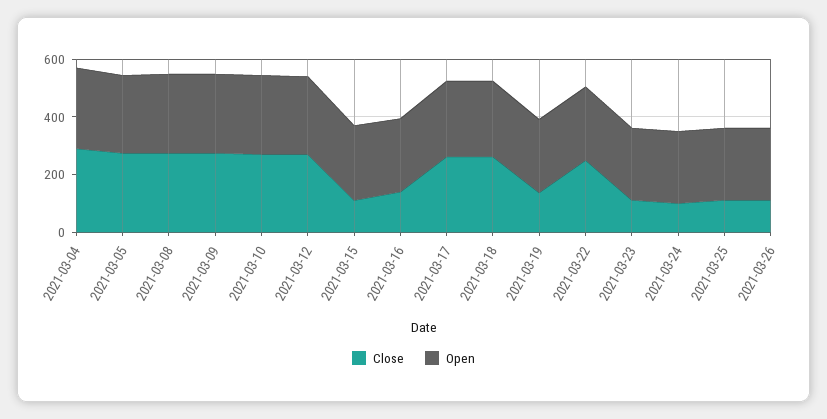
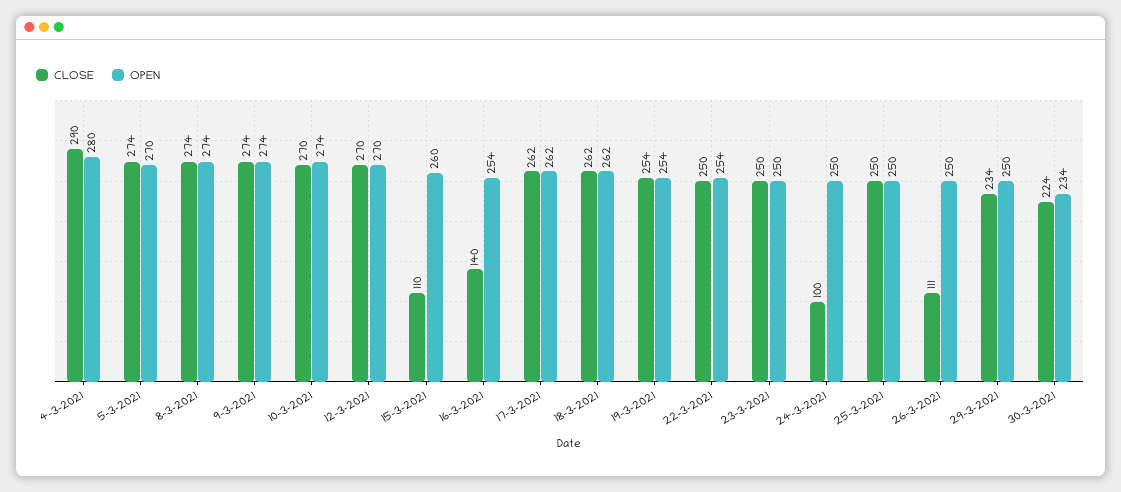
Close, 2021-03-19: 150 -> 254
Close, 2021-03-23: 100 -> 250
Close, 2021-03-25: 100 -> 250
Close, 29-3-2021: none -> 234
Open, 29-3-2021: none -> 250
Close, 30-3-2021: none -> 224
Open, 30-3-2021: none -> 234

